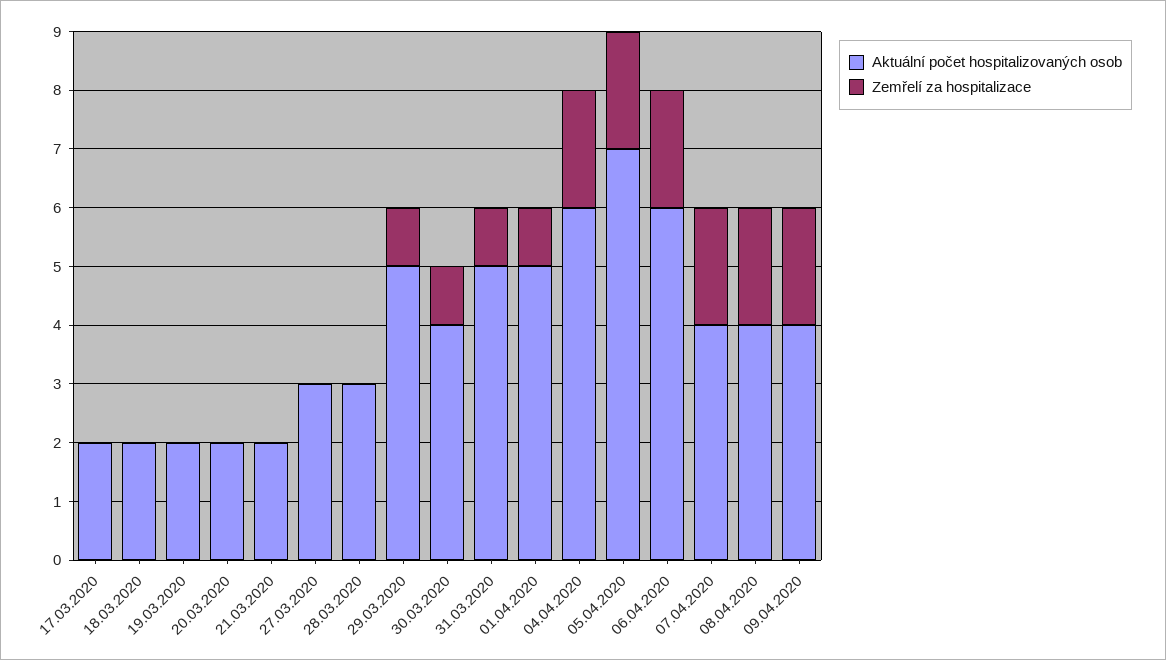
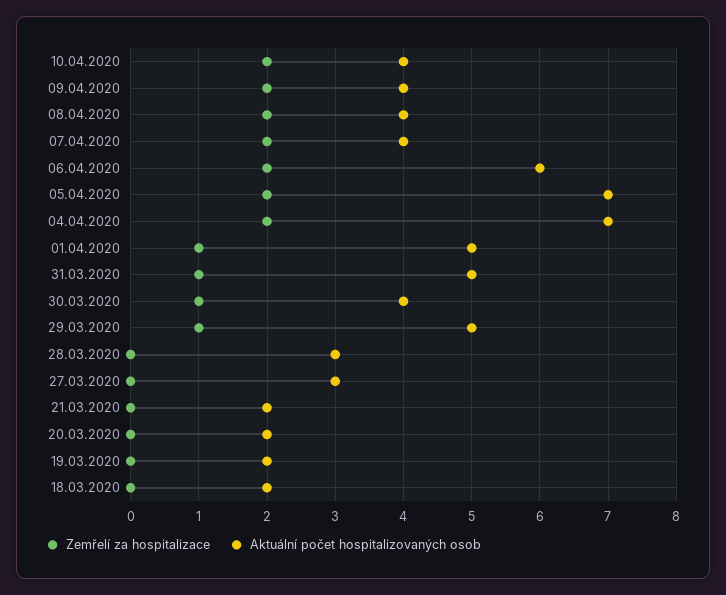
Aktuální počet hospitalizovaných osob, 17.03.2020: 2 -> none
Zemřelí za hospitalizace, 17.03.2020: 0 -> none
Aktuální počet hospitalizovaných osob, 04.04.2020: 6 -> 7
Zemřelí za hospitalizace, 10.04.2020: none -> 2
Aktuální počet hospitalizovaných osob, 10.04.2020: none -> 4

